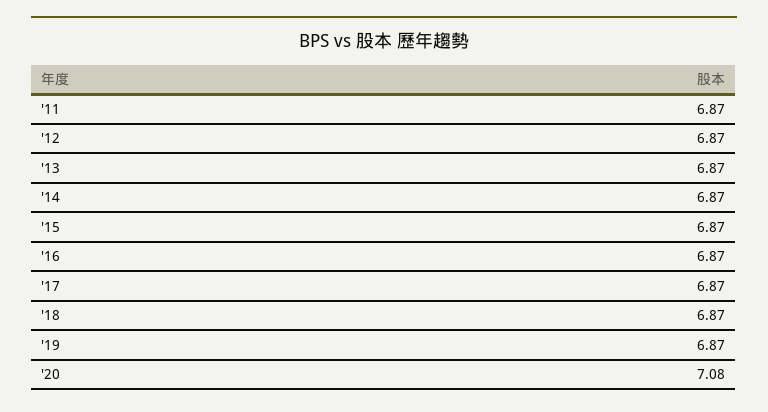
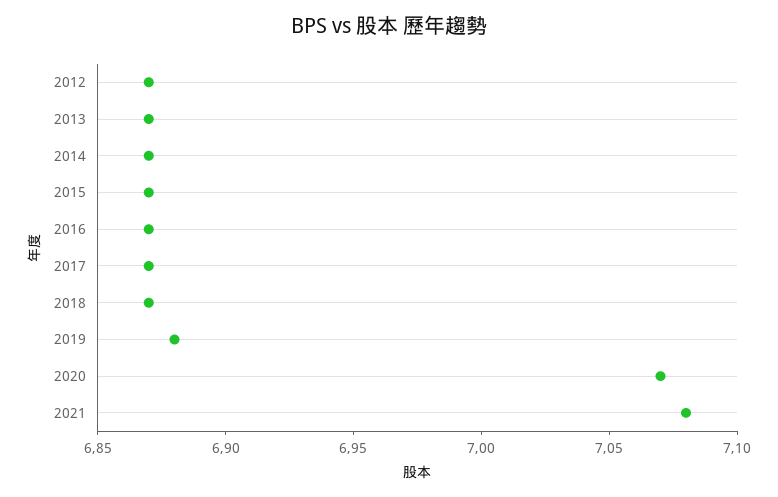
'11: 6.87 -> none
'19: 6.87 -> 6.88
'20: 7.08 -> 7.07
2021: none -> 7.08

